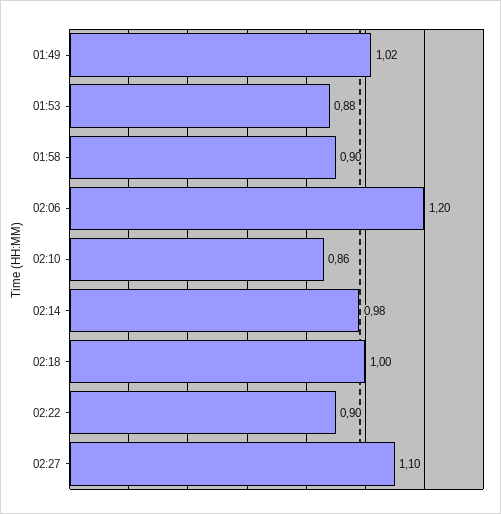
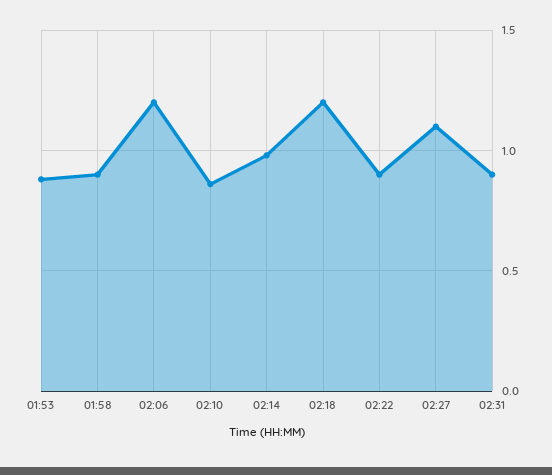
01:49: 1.02 -> none
02:18: 1 -> 1.2
02:31: none -> 0.9

